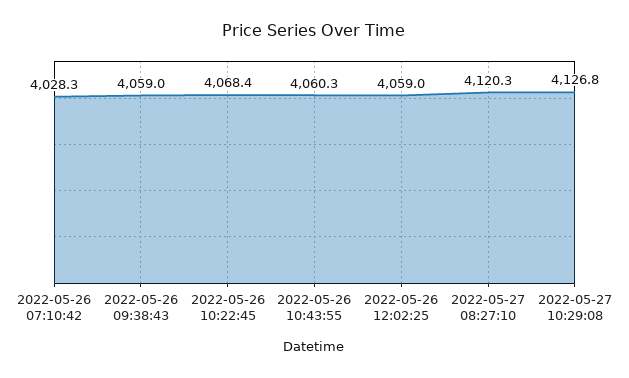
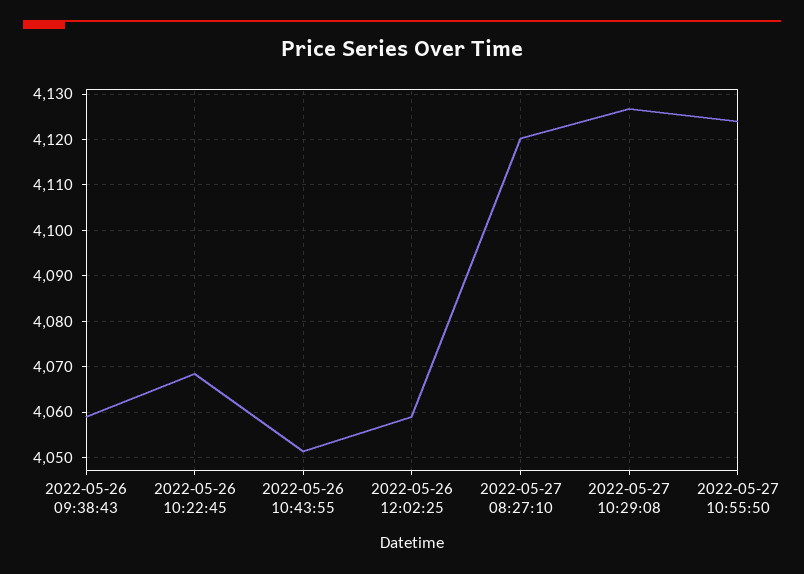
2022-05-26 07:10:42: 4028.3 -> none
2022-05-26 10:43:55: 4060.3 -> 4052
2022-05-27 10:55:50: none -> 4124

